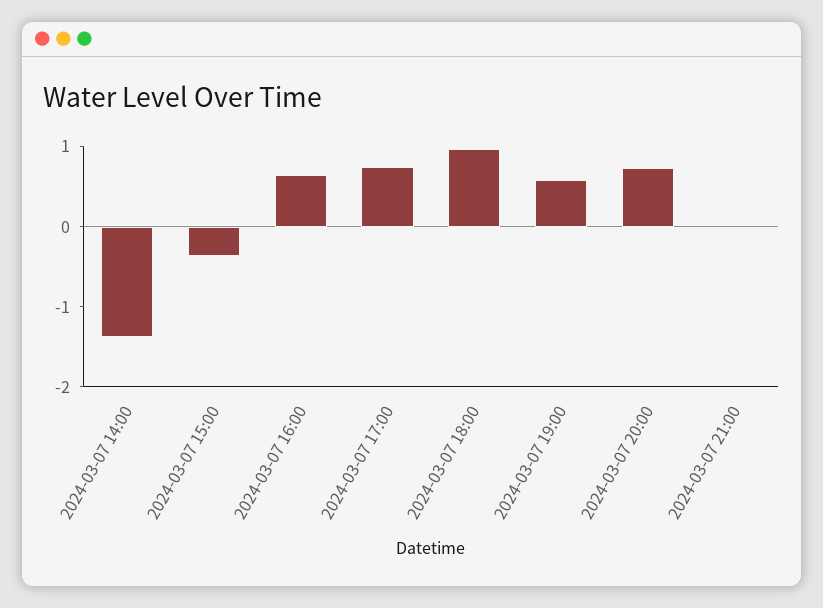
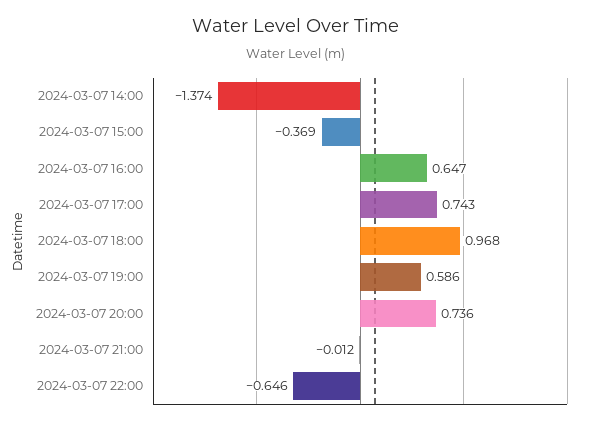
2024-03-07 22:00: none -> -0.646

